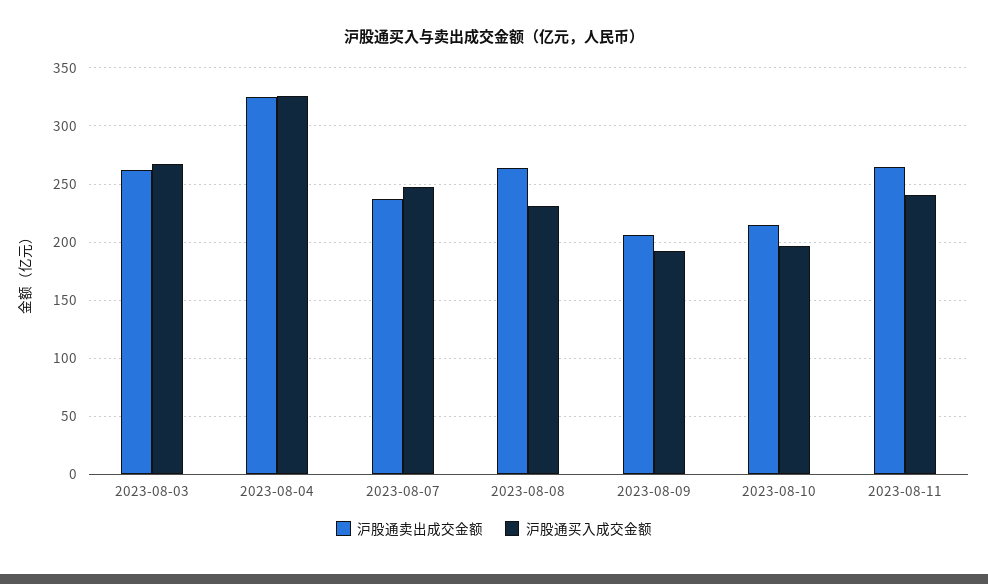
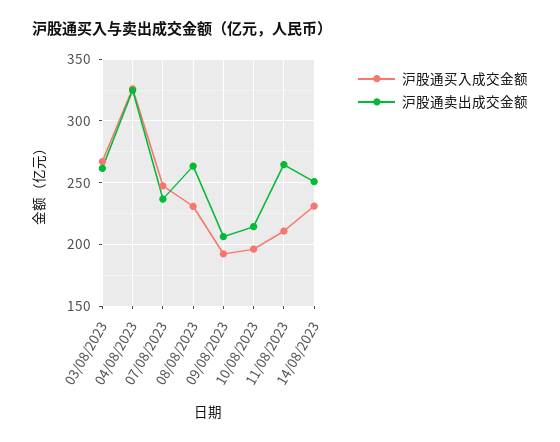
沪股通买入成交金额, 2023-08-11: 240 -> 210
沪股通买入成交金额, 14/08/2023: none -> 230
沪股通卖出成交金额, 14/08/2023: none -> 250

